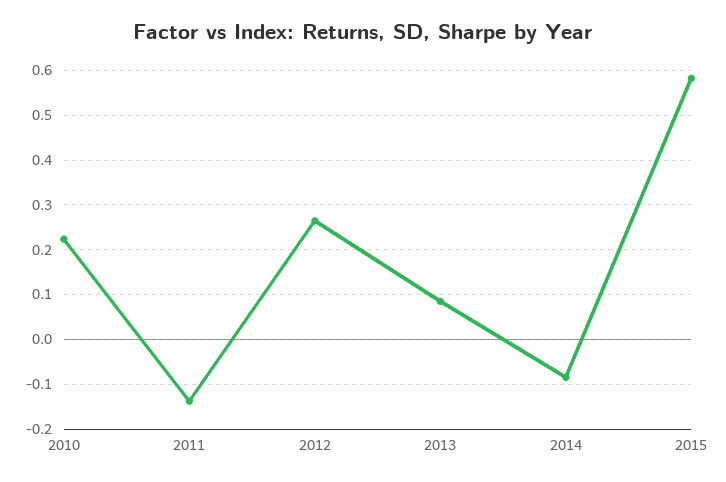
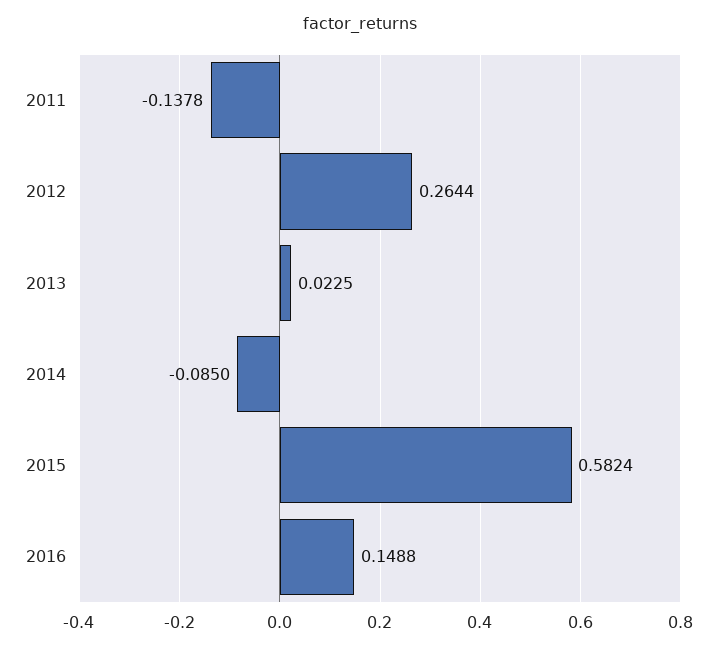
2010: 0.22 -> none
2013: 0.08 -> 0.0225
2016: none -> 0.1488

